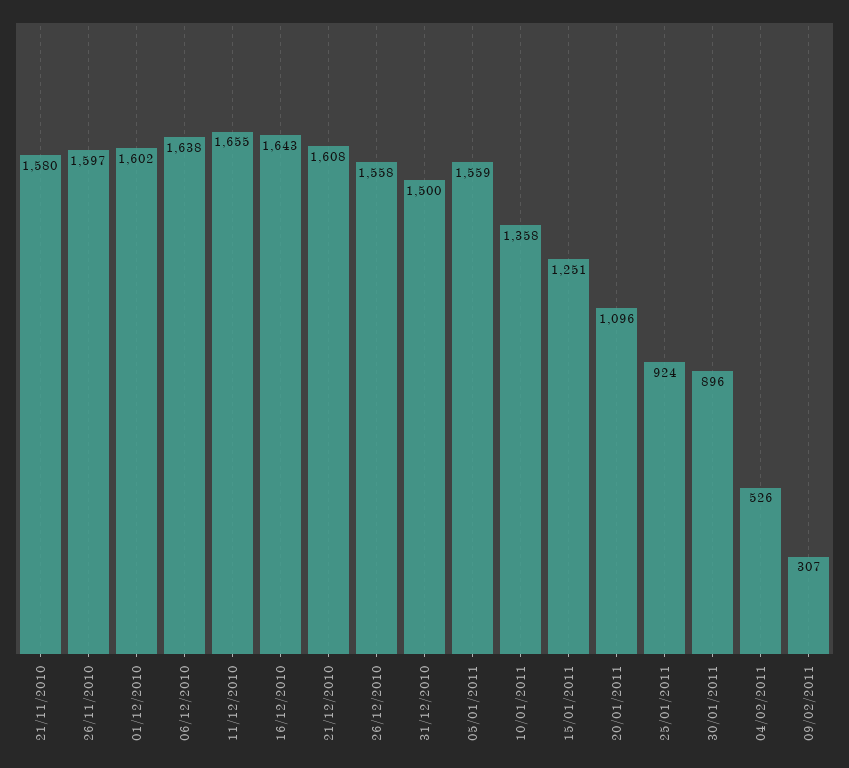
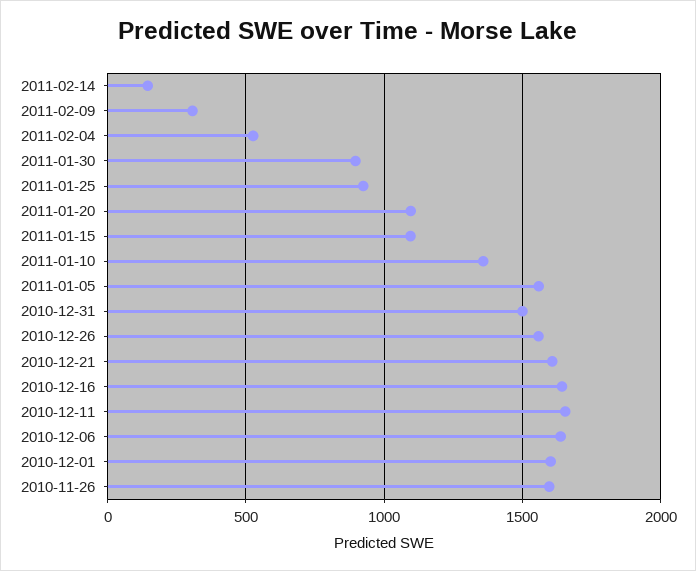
21/11/2010: 1580 -> none
15/01/2011: 1251 -> 1100
2011-02-14: none -> 150

